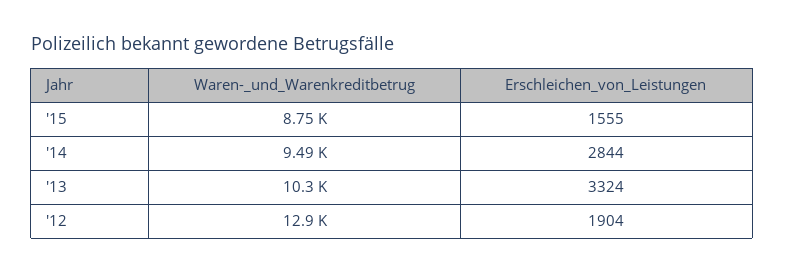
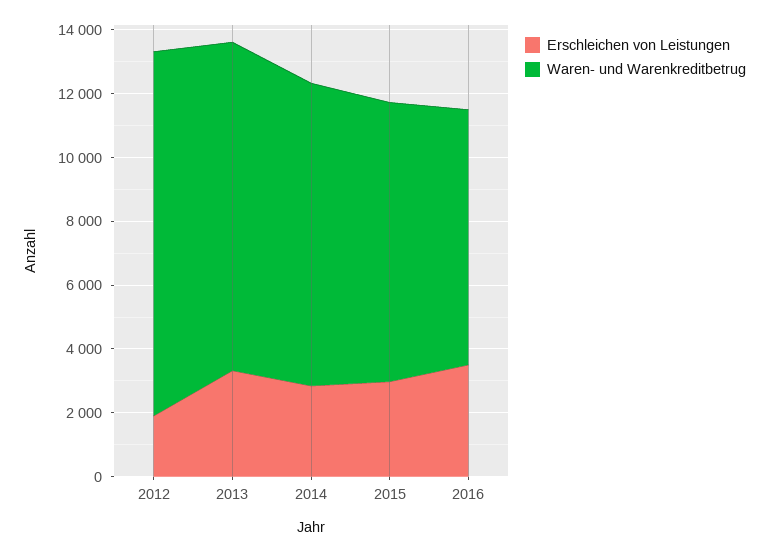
Erschleichen_von_Leistungen, '15: 1555 -> 3000
Waren-_und_Warenkreditbetrug, '12: 12900 -> 11500
Erschleichen_von_Leistungen, 2016: none -> 3500
Waren-_und_Warenkreditbetrug, 2016: none -> 8000

